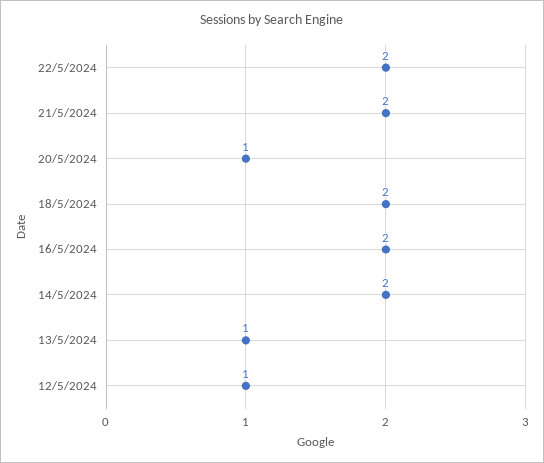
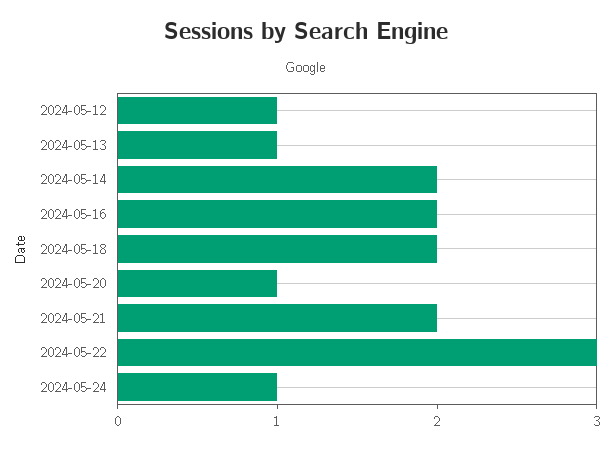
22/5/2024: 2 -> 3
2024-05-24: none -> 1

